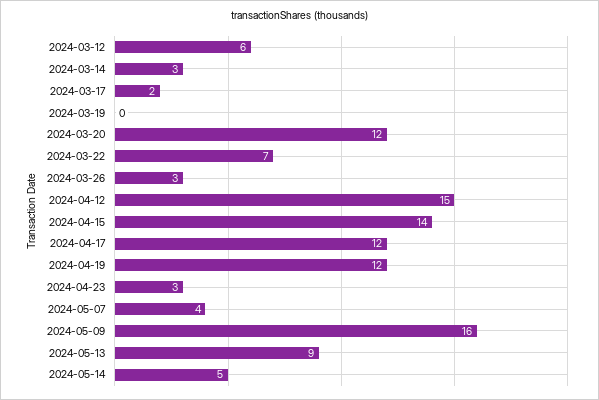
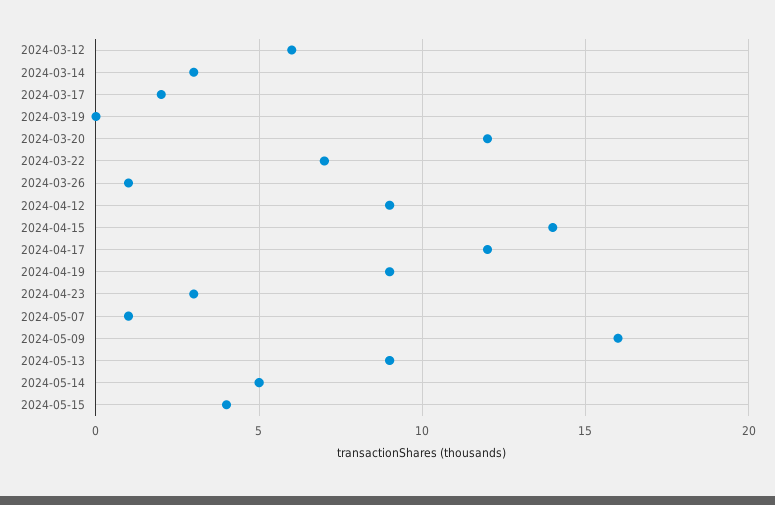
2024-03-26: 3 -> 1
2024-04-12: 15 -> 9
2024-04-19: 12 -> 9
2024-05-07: 4 -> 1
2024-05-15: none -> 4

